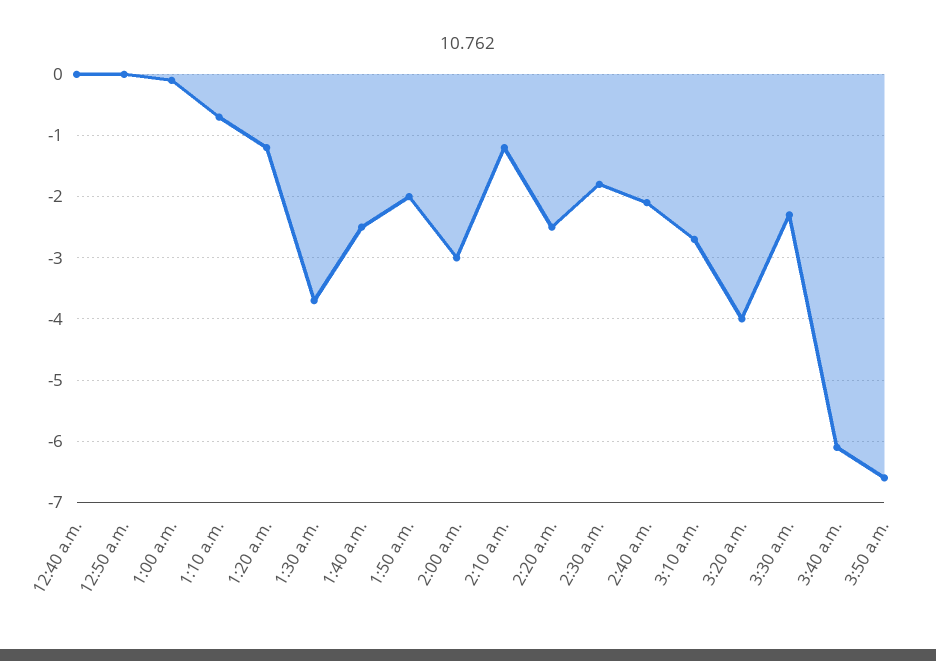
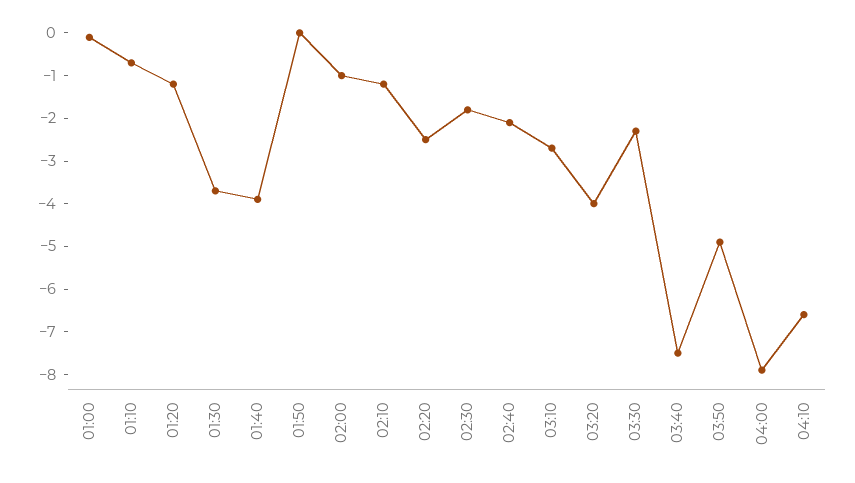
12:40 a.m.: 0 -> none
12:50 a.m.: 0 -> none
1:40 a.m.: -2.5 -> -4
1:50 a.m.: -2 -> 0
2:00 a.m.: -3 -> -1
3:40 a.m.: -6.1 -> -7.5
3:50 a.m.: -6.6 -> -5
04:00: none -> -8
04:10: none -> -6.5

